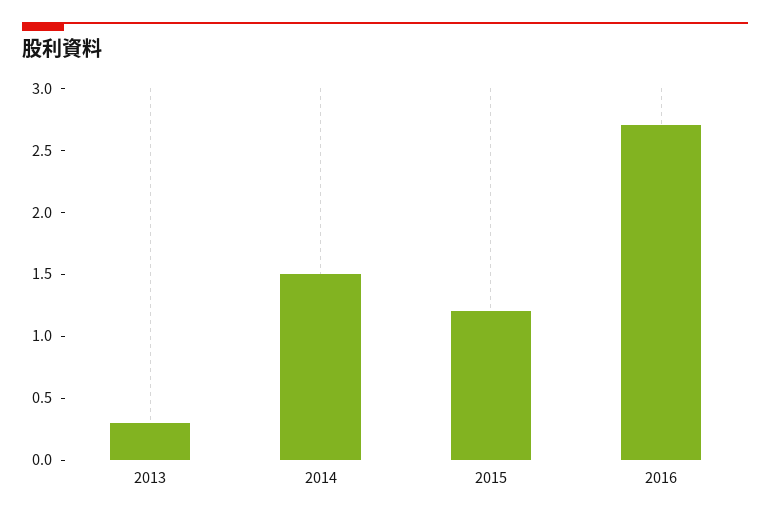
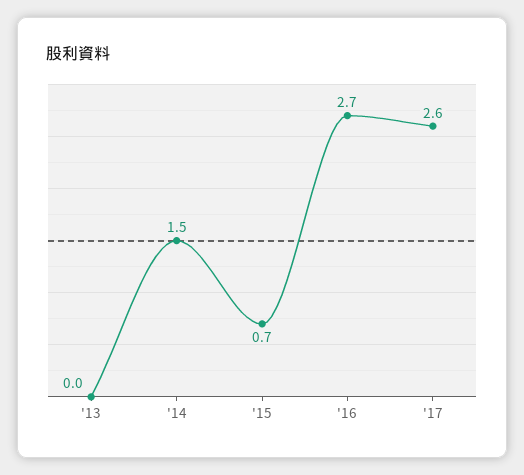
2013: 0.3 -> 0
2015: 1.2 -> 0.7
'17: none -> 2.6

